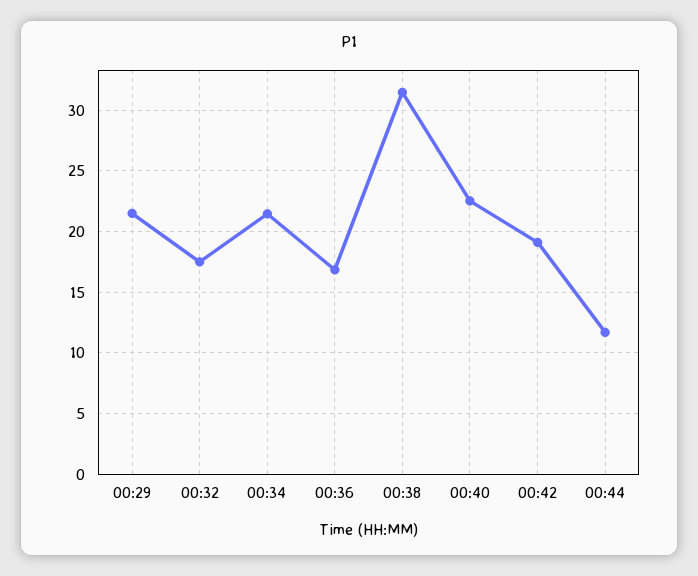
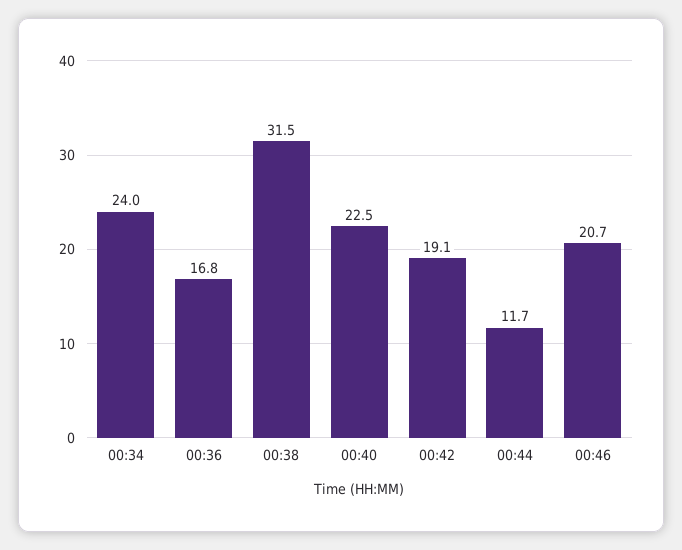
00:29: 21.5 -> none
00:32: 17.5 -> none
00:34: 21.5 -> 24
00:46: none -> 20.7

